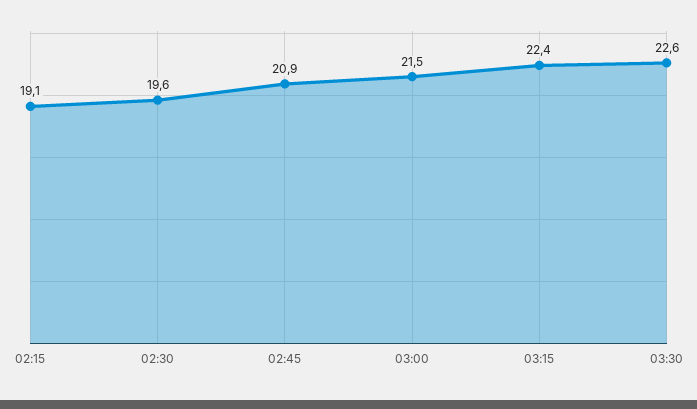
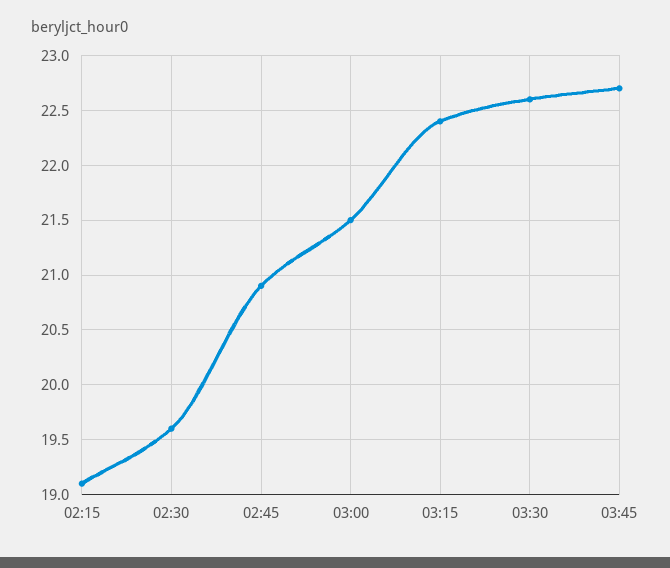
03:45: none -> 22.7

